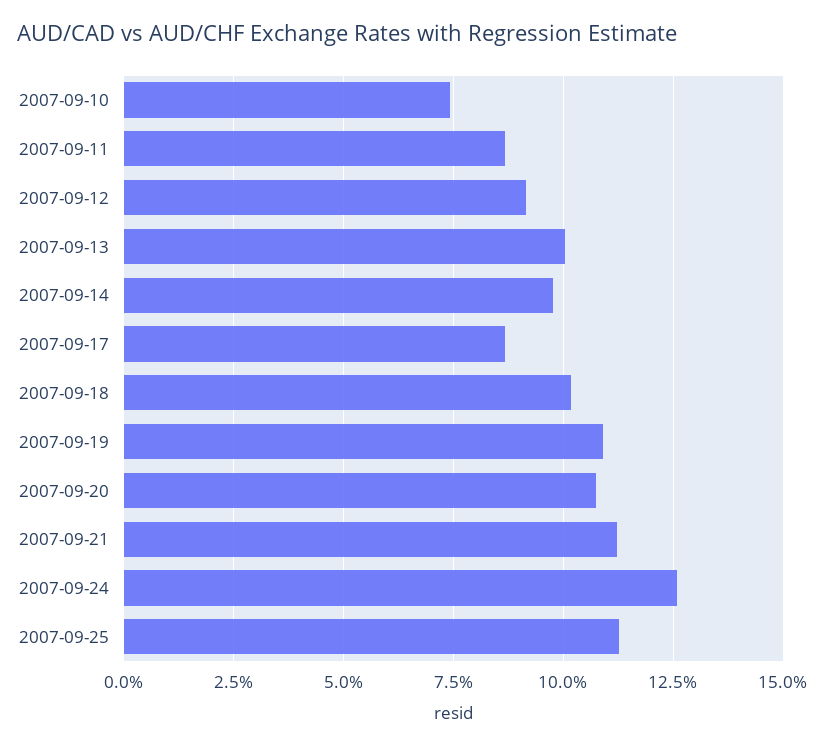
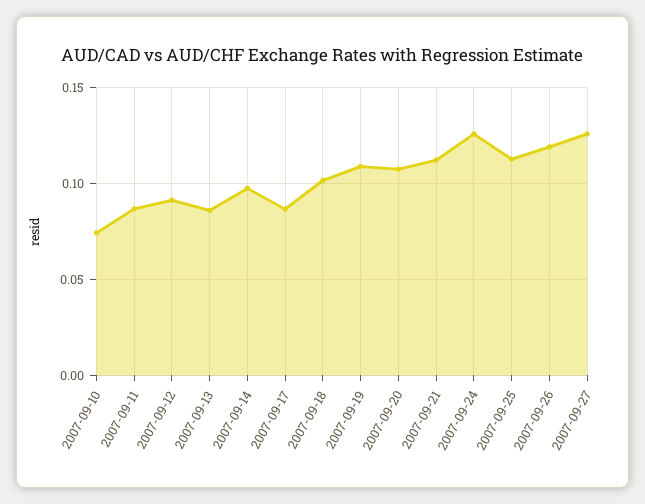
2007-09-13: 0.1 -> 0.085
2007-09-26: none -> 0.12
2007-09-27: none -> 0.125

